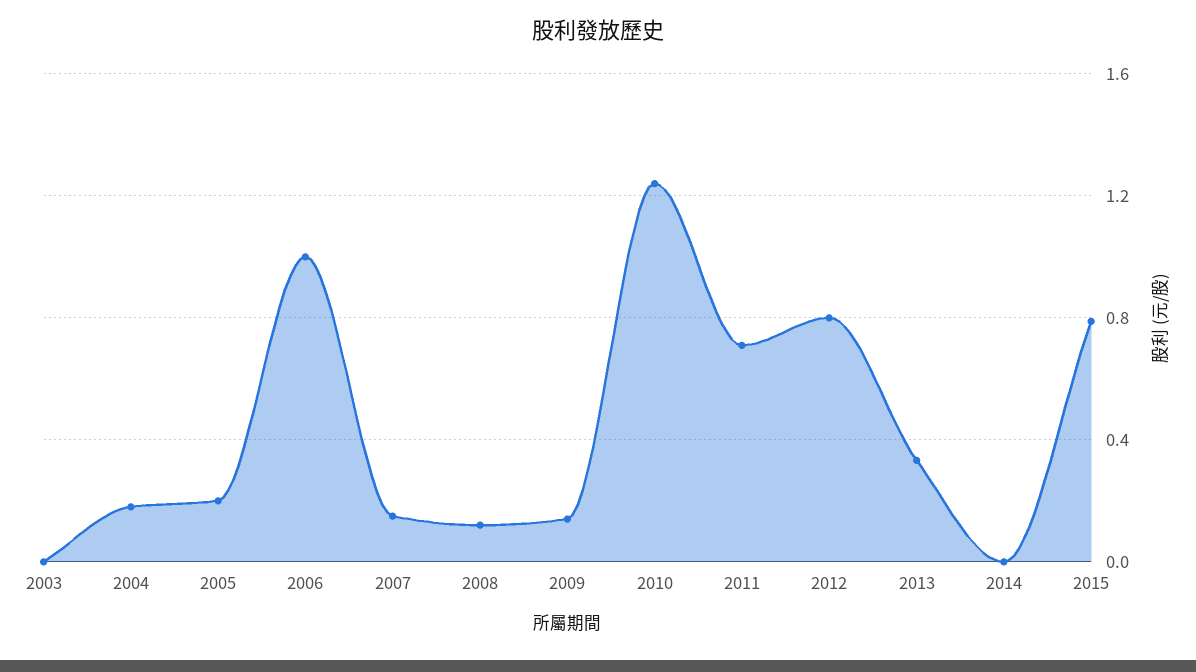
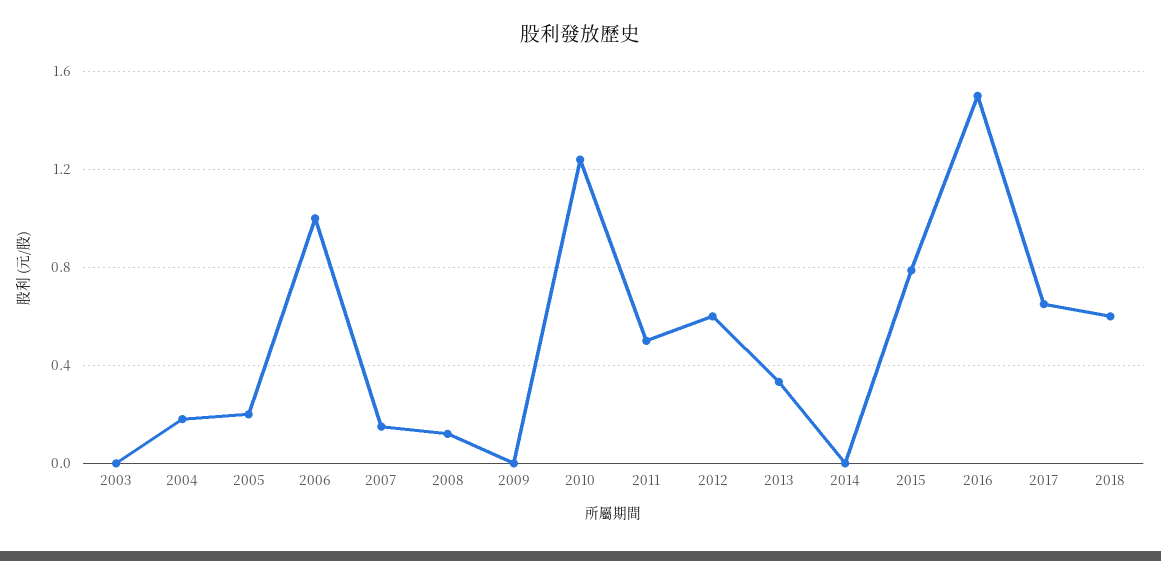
2009: 0.15 -> 0
2011: 0.7 -> 0.5
2012: 0.8 -> 0.6
2016: none -> 1.5
2017: none -> 0.65
2018: none -> 0.6

